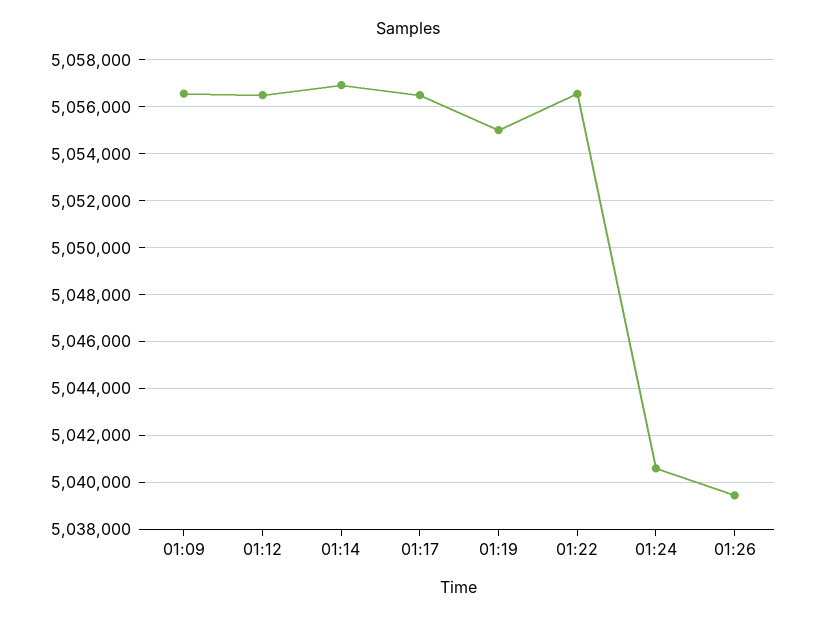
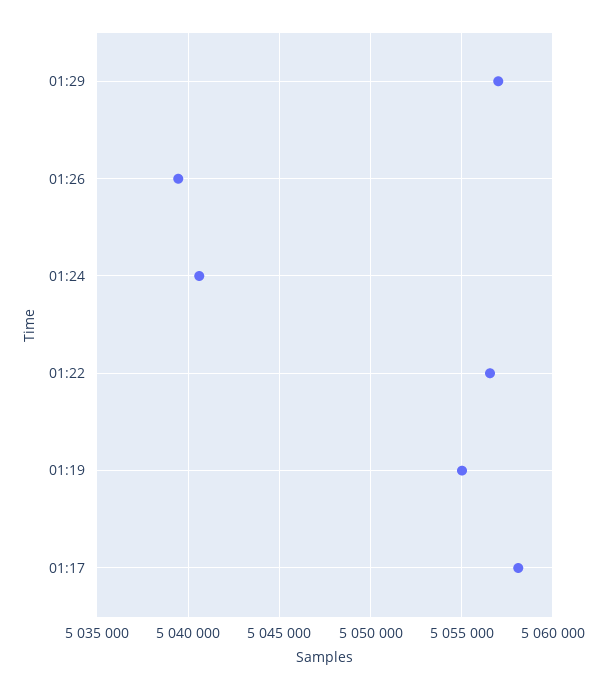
01:09: 5056500 -> none
01:12: 5056500 -> none
01:14: 5057000 -> none
01:17: 5056500 -> 5058000
01:29: none -> 5057000

